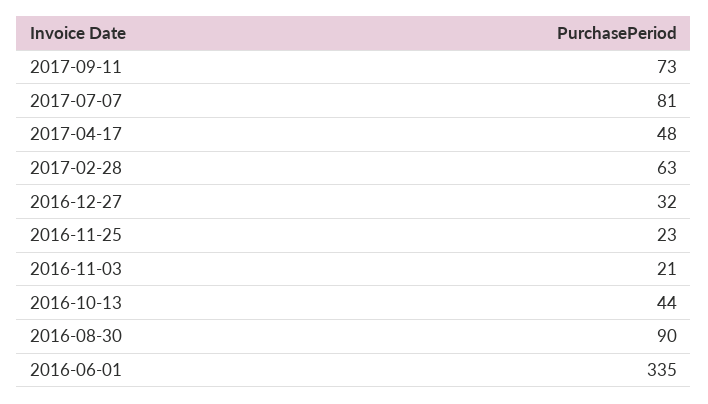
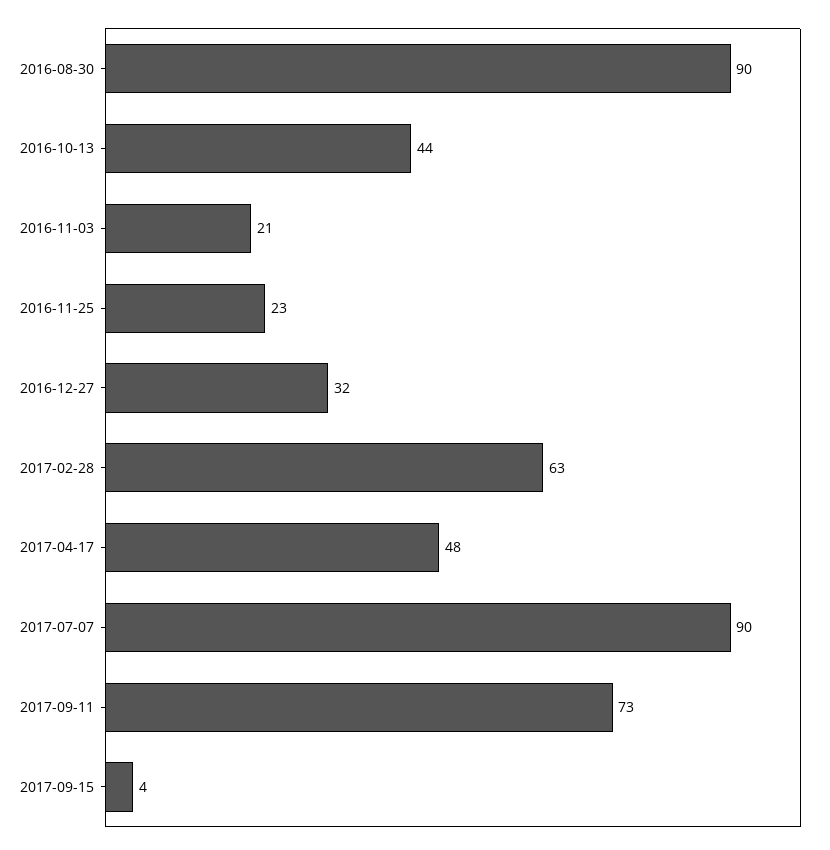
2017-07-07: 81 -> 90
2016-06-01: 335 -> none
2017-09-15: none -> 4

